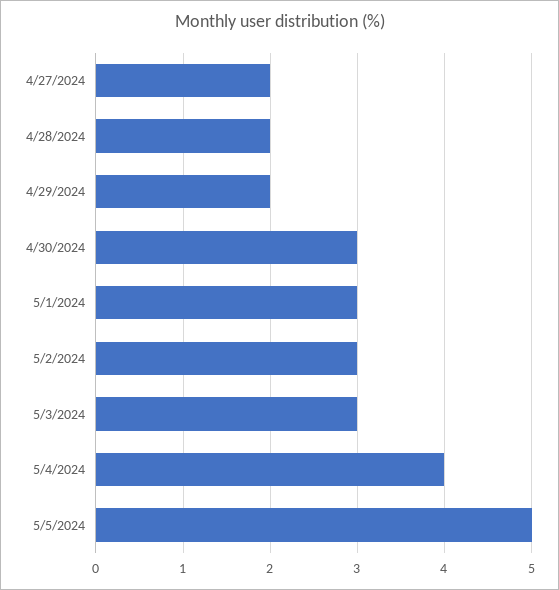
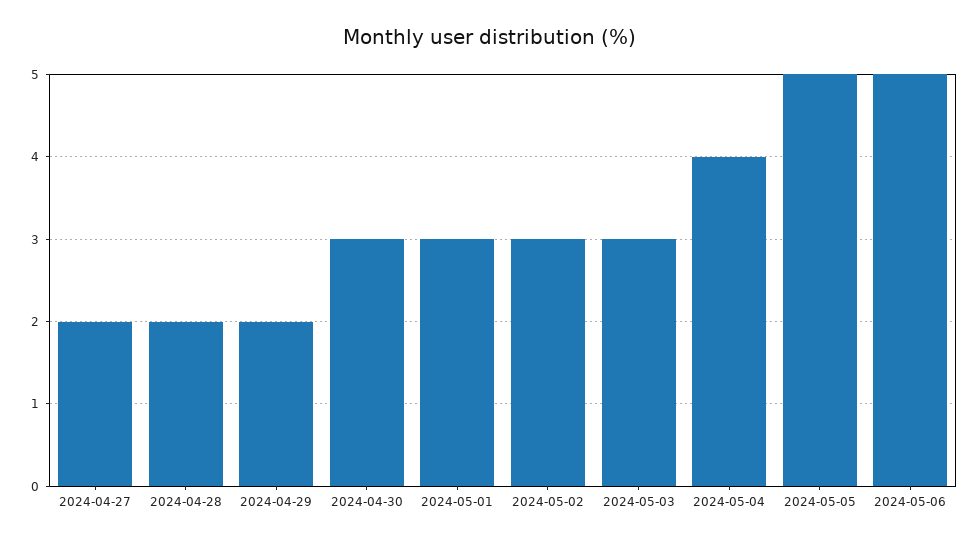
2024-05-06: none -> 5

